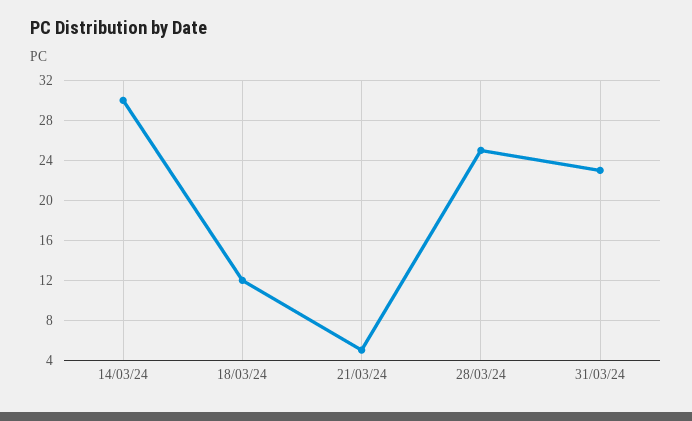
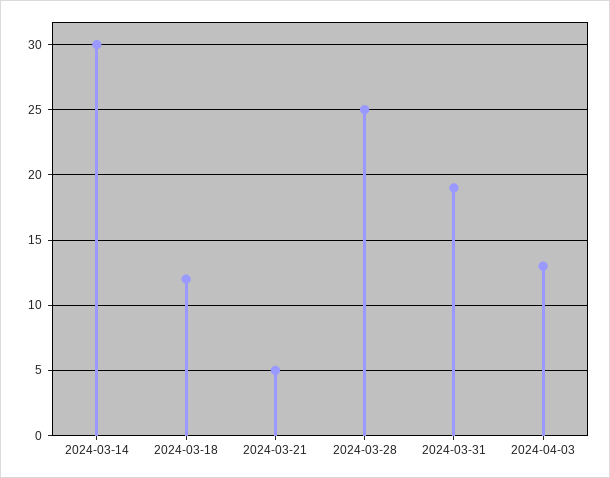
31/03/24: 23 -> 19
2024-04-03: none -> 13

